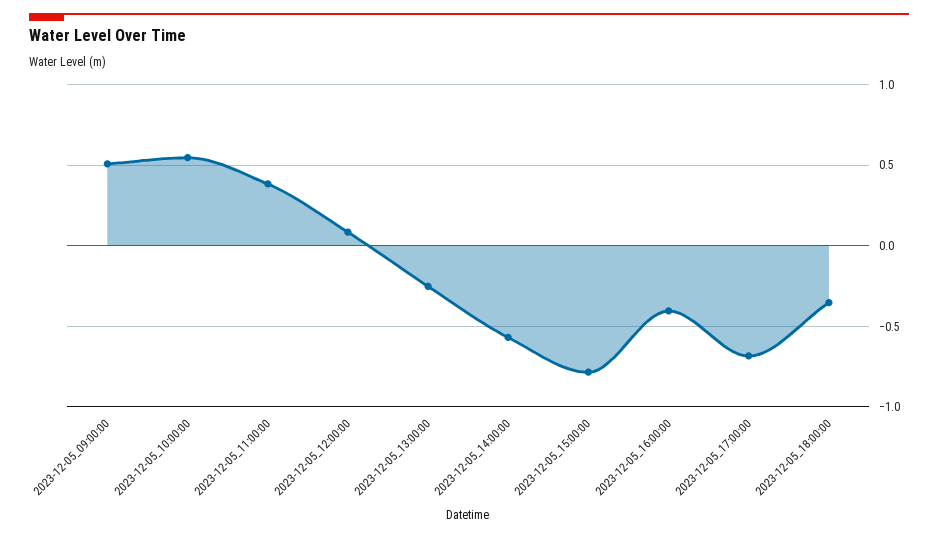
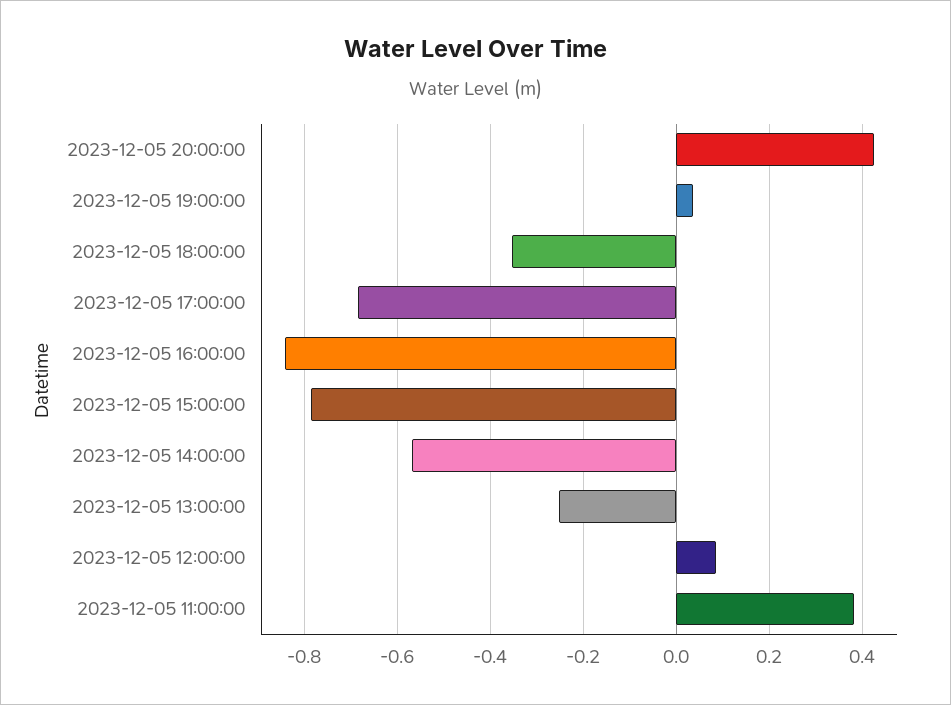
2023-12-05_09:00:00: 0.5 -> none
2023-12-05_10:00:00: 0.55 -> none
2023-12-05_16:00:00: -0.4 -> -0.84
2023-12-05 20:00:00: none -> 0.42
2023-12-05 19:00:00: none -> 0.04

